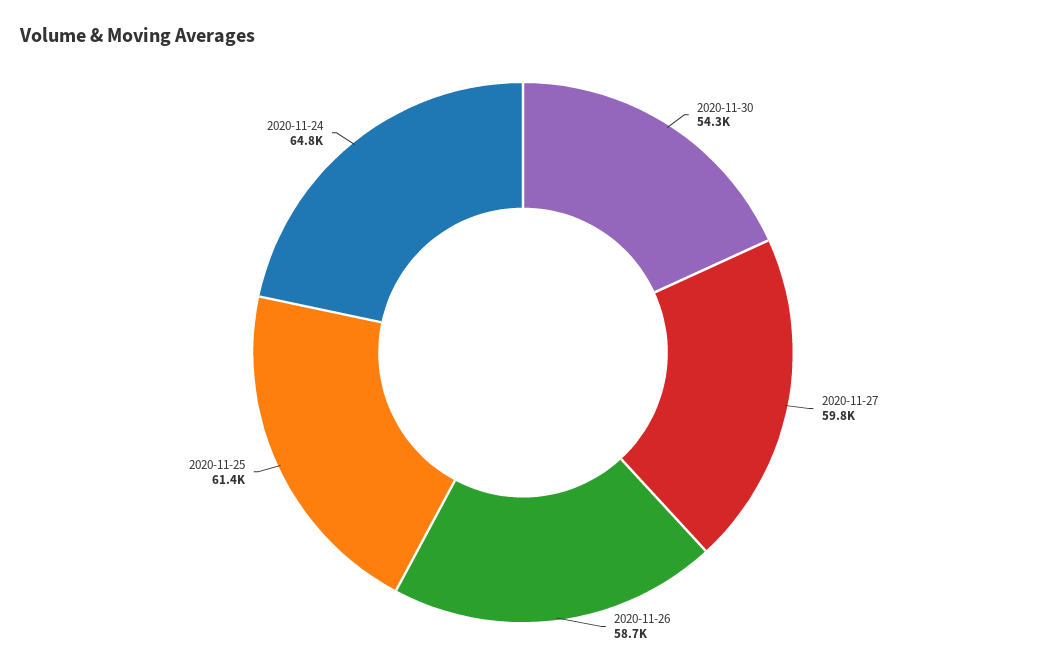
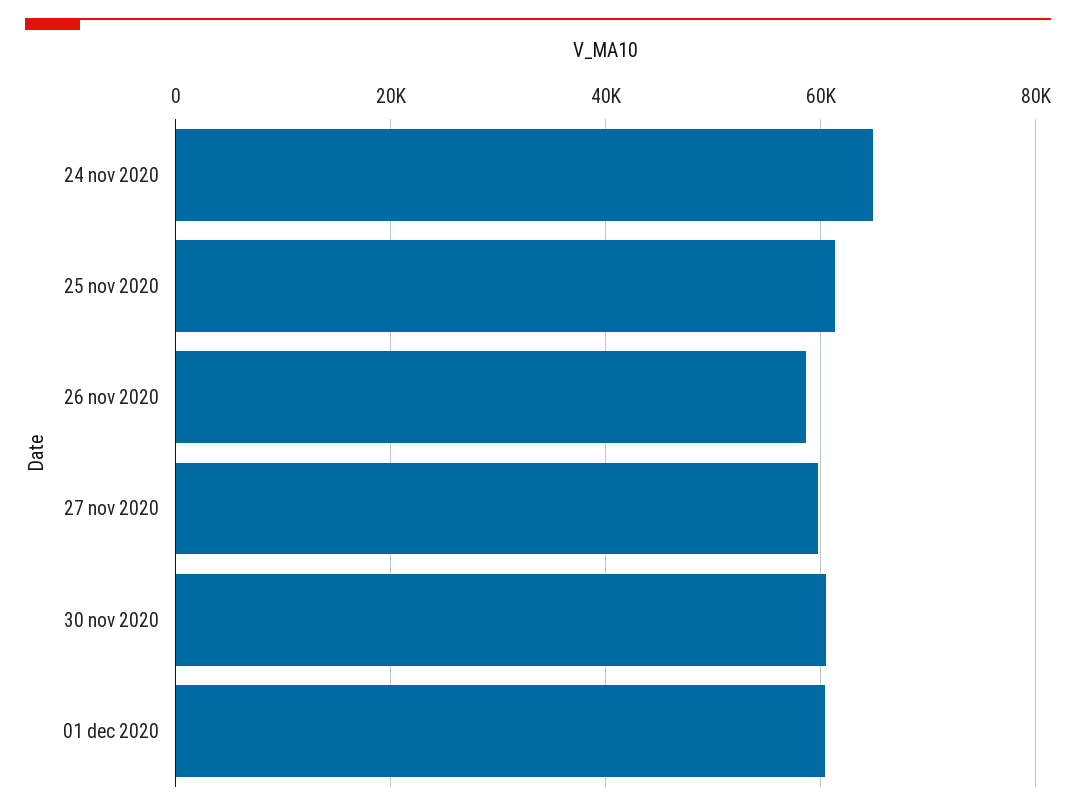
2020-11-30: 54300 -> 60000
01 dec 2020: none -> 60000

